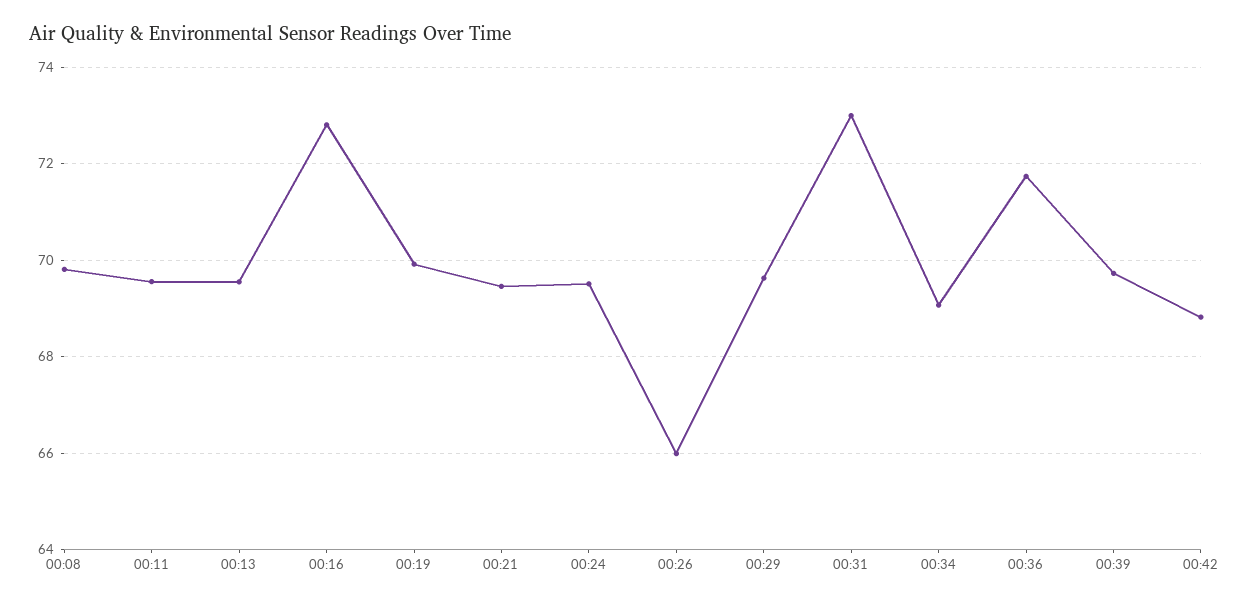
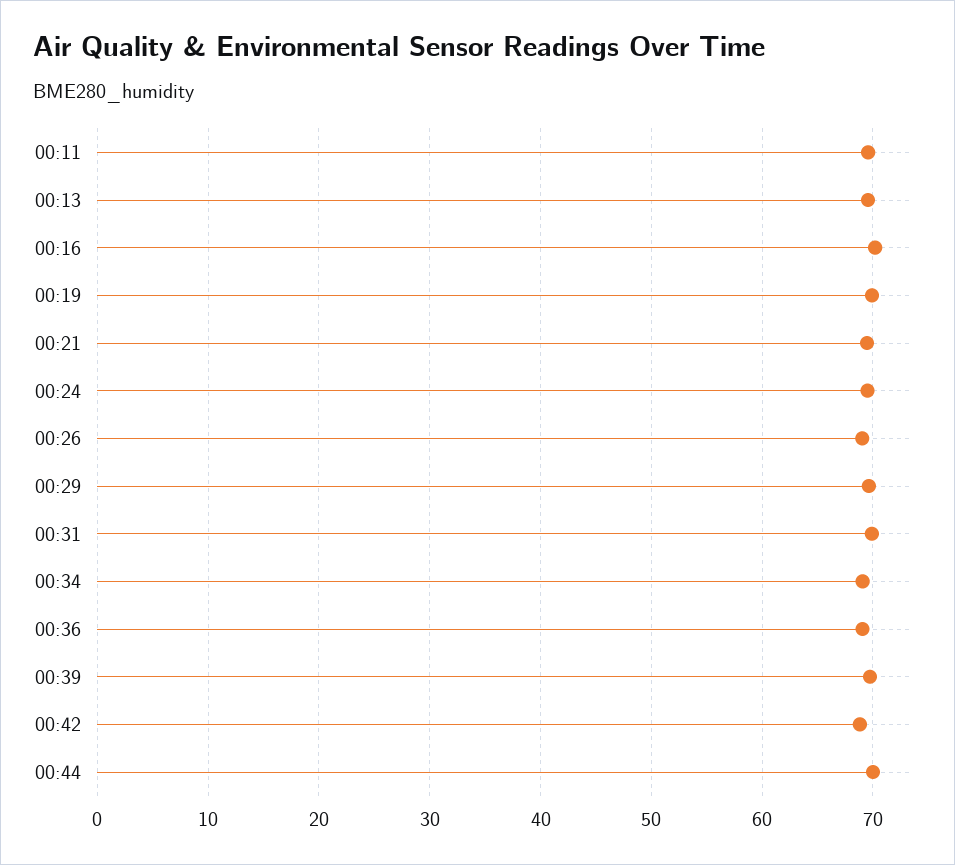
00:08: 69.8 -> none
00:16: 72.8 -> 70
00:26: 66 -> 69
00:31: 73 -> 70
00:36: 71.8 -> 69
00:44: none -> 70

